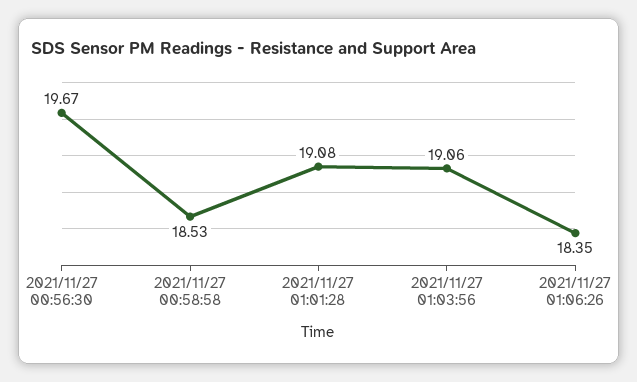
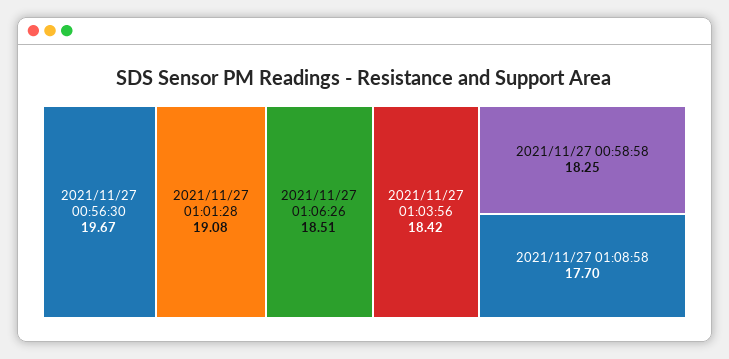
2021/11/27 00:58:58: 18.53 -> 18.25
2021/11/27 01:03:56: 19.06 -> 18.42
2021/11/27 01:06:26: 18.35 -> 18.51
2021/11/27 01:08:58: none -> 17.7

